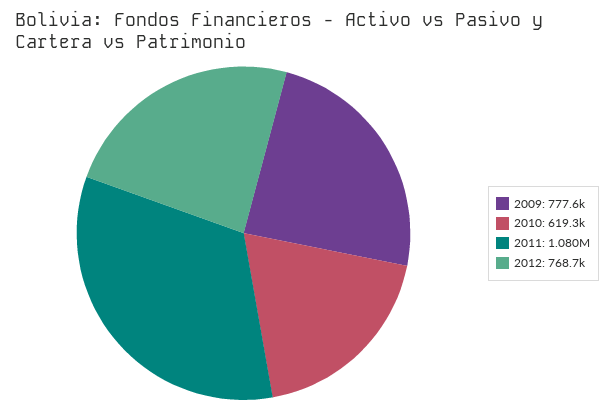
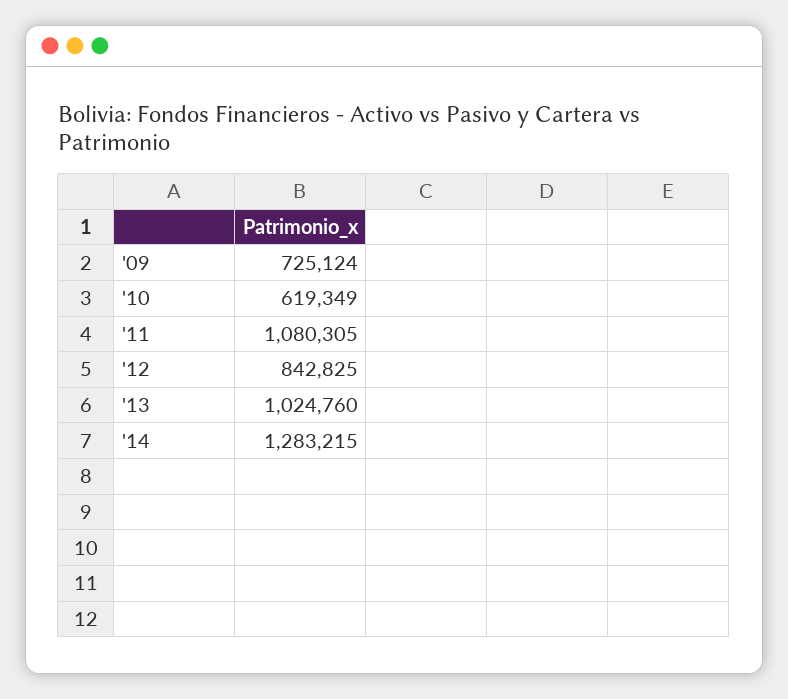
2009: 777600 -> 725124
2012: 768700 -> 842825
'13: none -> 1024760
'14: none -> 1283215

